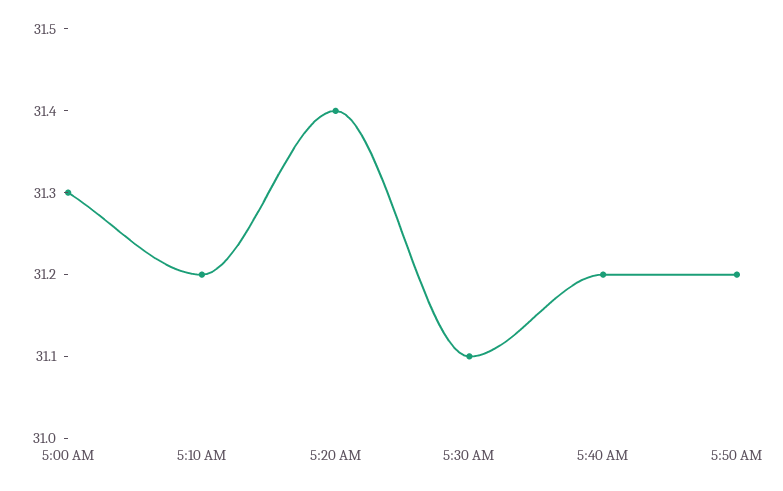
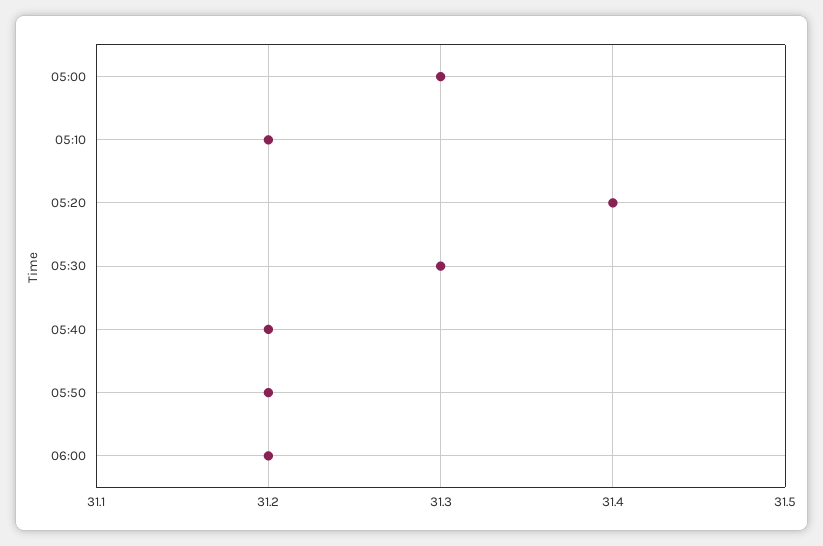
5:30 AM: 31.1 -> 31.3
06:00: none -> 31.2

